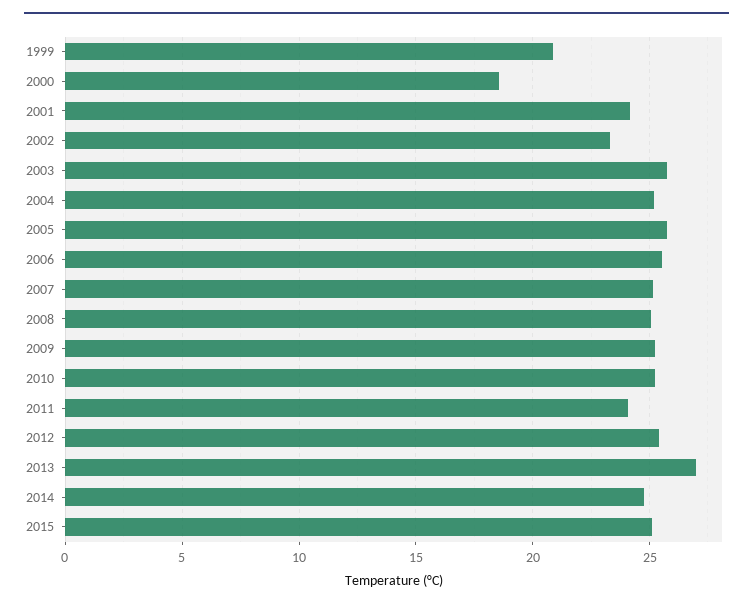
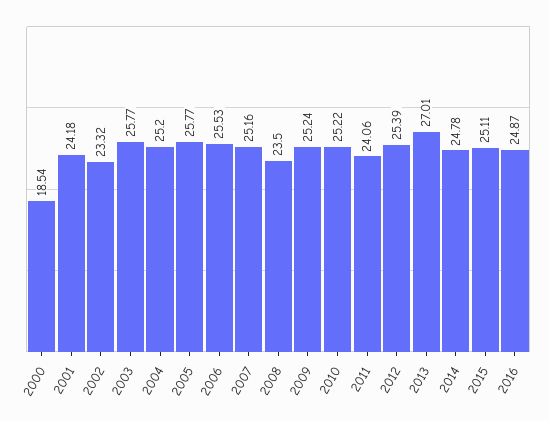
1999: 21 -> none
2008: 25 -> 23.5
2016: none -> 24.87

